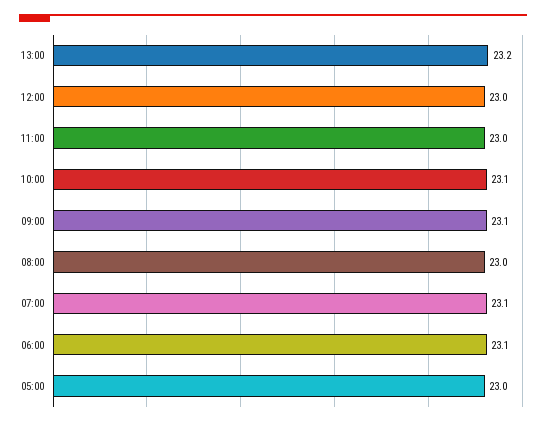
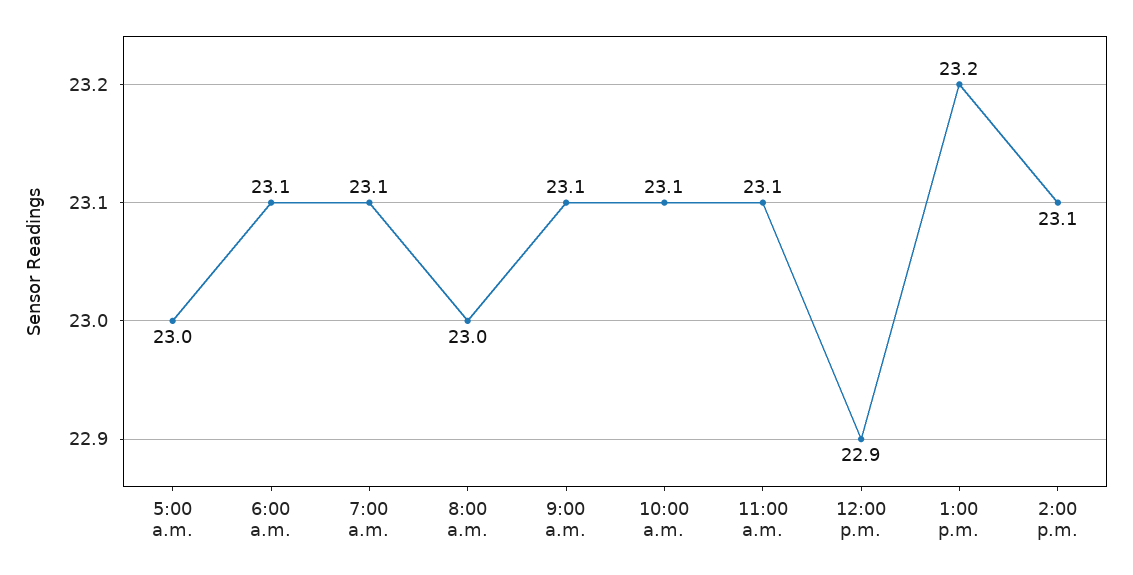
12:00: 23 -> 22.9
11:00: 23 -> 23.1
2:00 p.m.: none -> 23.1

